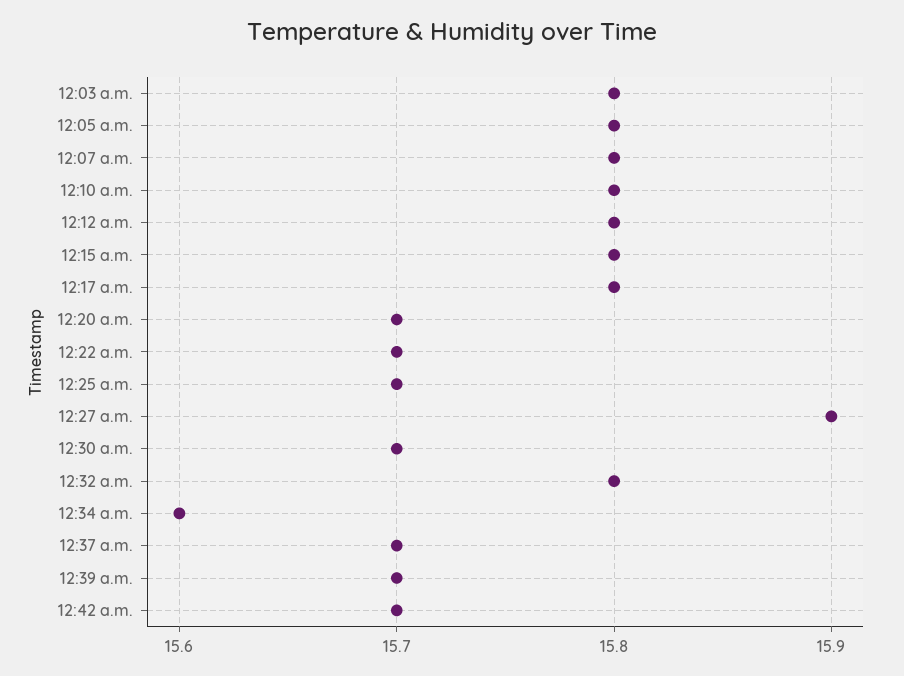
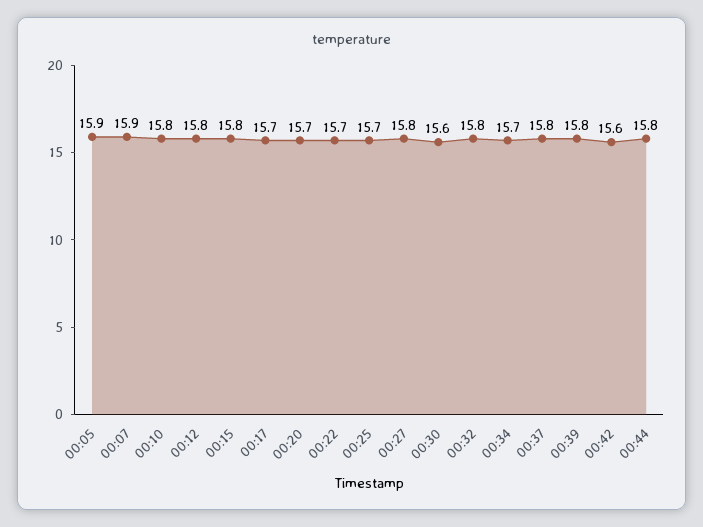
12:03 a.m.: 15.8 -> none
12:05 a.m.: 15.8 -> 15.9
12:07 a.m.: 15.8 -> 15.9
12:17 a.m.: 15.8 -> 15.7
12:27 a.m.: 15.9 -> 15.8
12:30 a.m.: 15.7 -> 15.6
12:34 a.m.: 15.6 -> 15.7
12:37 a.m.: 15.7 -> 15.8
12:39 a.m.: 15.7 -> 15.8
12:42 a.m.: 15.7 -> 15.6
00:44: none -> 15.8

